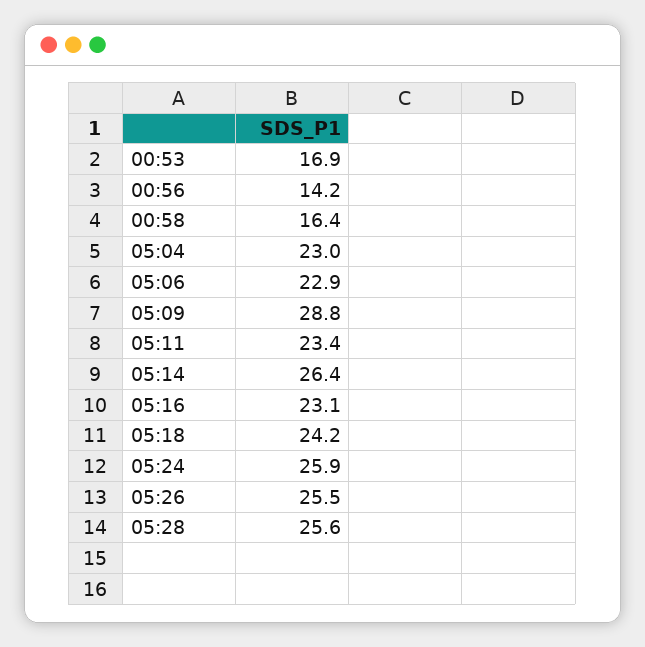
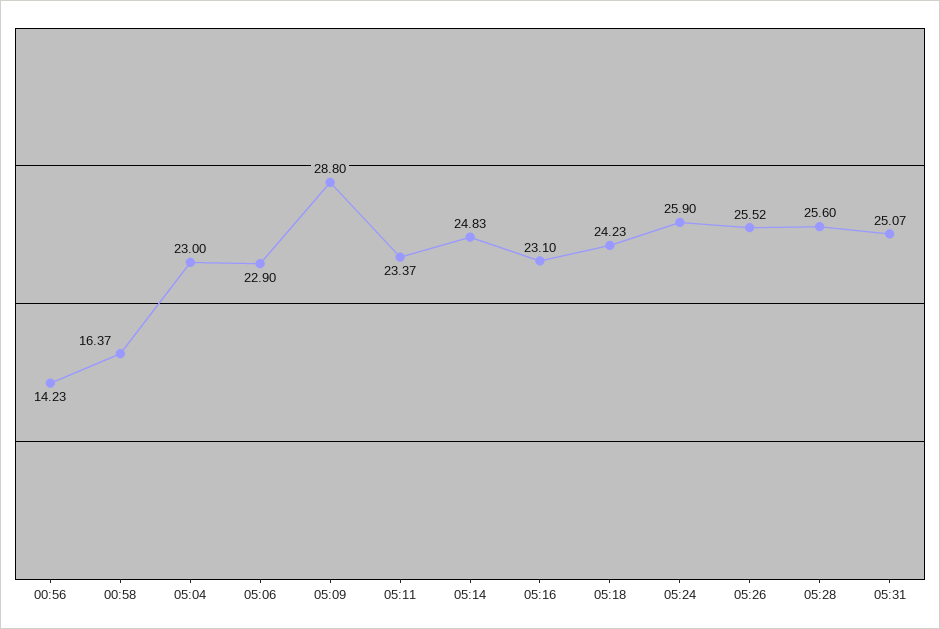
00:53: 16.9 -> none
05:14: 26.4 -> 24.83
05:31: none -> 25.07

